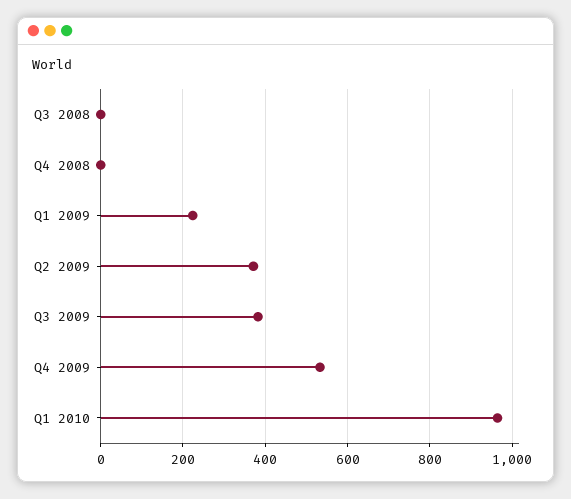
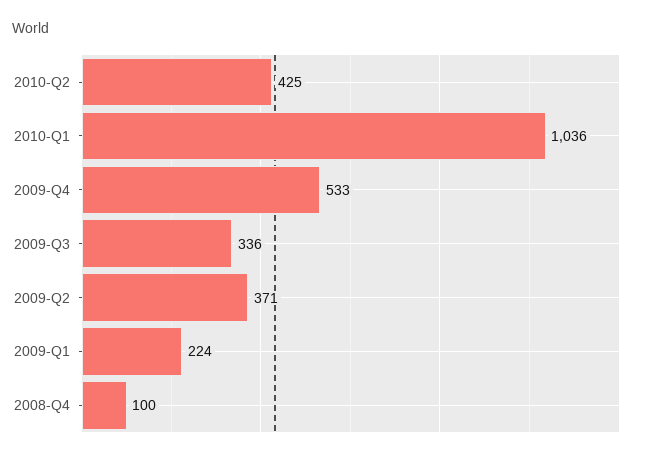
Q3 2008: 0 -> none
Q4 2008: 0 -> 100
Q3 2009: 380 -> 336
Q1 2010: 960 -> 1036
2010-Q2: none -> 425

